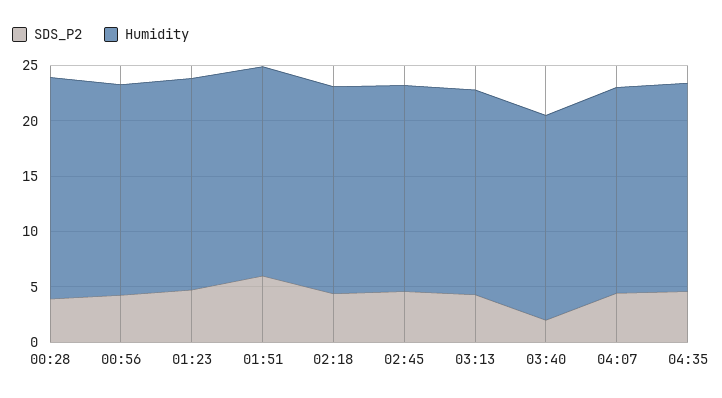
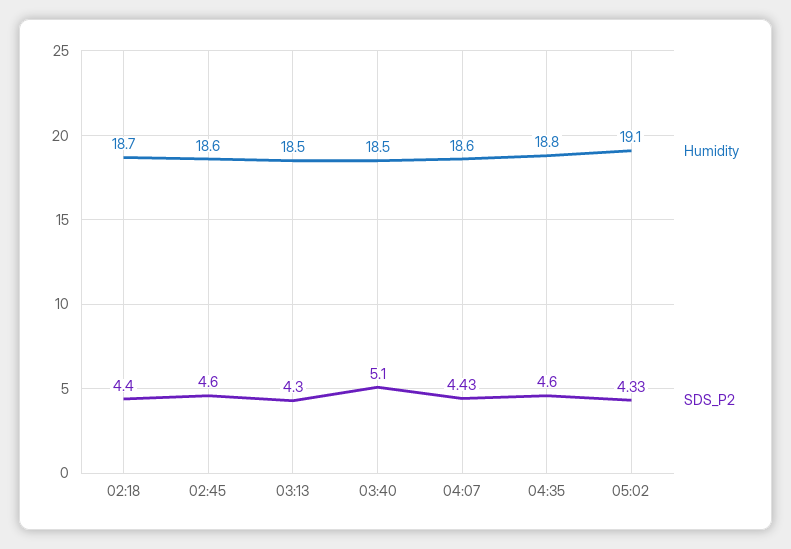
SDS_P2, 00:28: 4 -> none
Humidity, 00:28: 20 -> none
SDS_P2, 00:56: 4 -> none
Humidity, 00:56: 19 -> none
SDS_P2, 01:23: 5 -> none
Humidity, 01:23: 19 -> none
SDS_P2, 01:51: 6 -> none
Humidity, 01:51: 19 -> none
SDS_P2, 03:40: 2 -> 5.1
Humidity, 05:02: none -> 19.1
SDS_P2, 05:02: none -> 4.33

